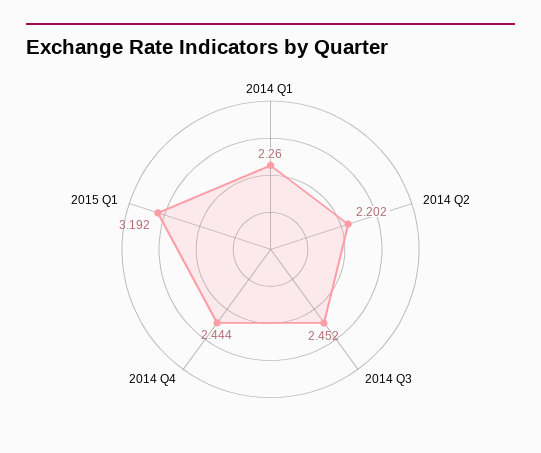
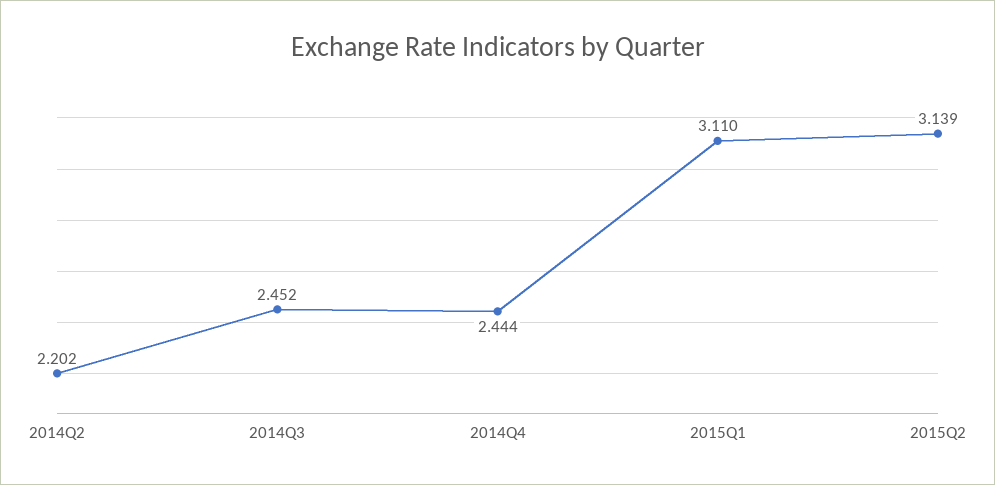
2014 Q1: 2.26 -> none
2015 Q1: 3.192 -> 3.11
2015Q2: none -> 3.139

